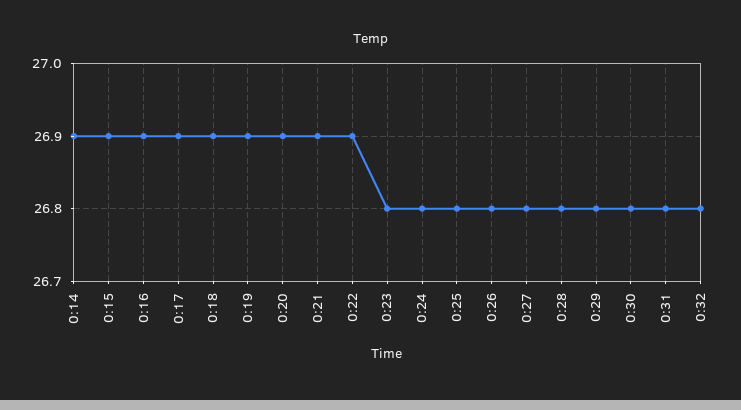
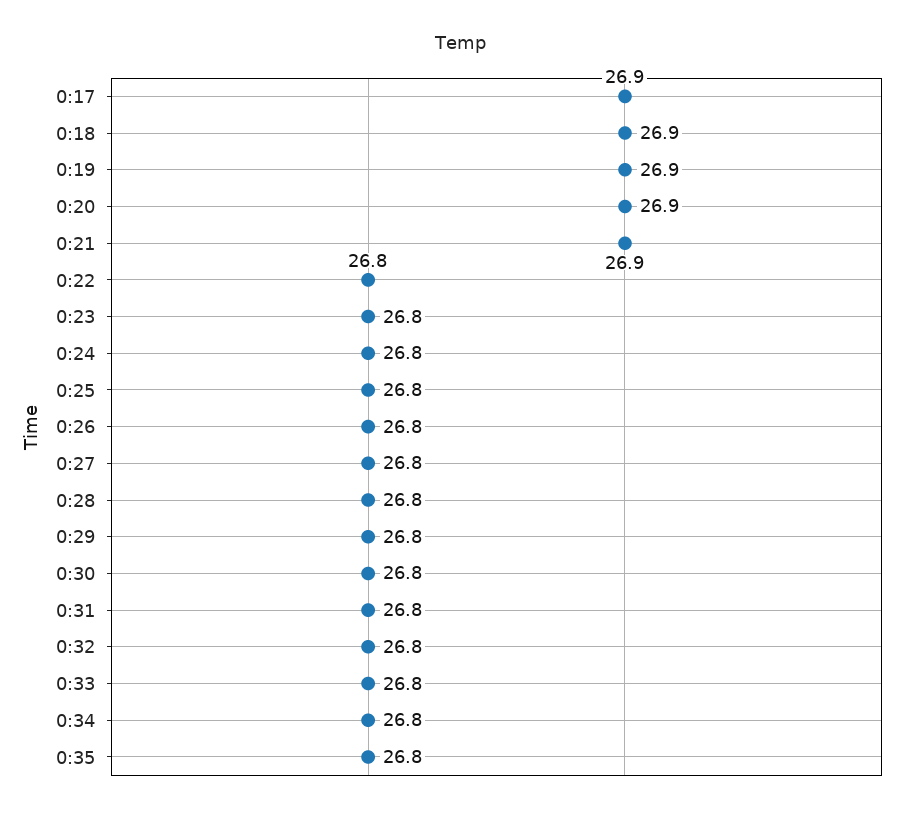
0:14: 26.9 -> none
0:15: 26.9 -> none
0:16: 26.9 -> none
0:22: 26.9 -> 26.8
0:33: none -> 26.8
0:34: none -> 26.8
0:35: none -> 26.8

